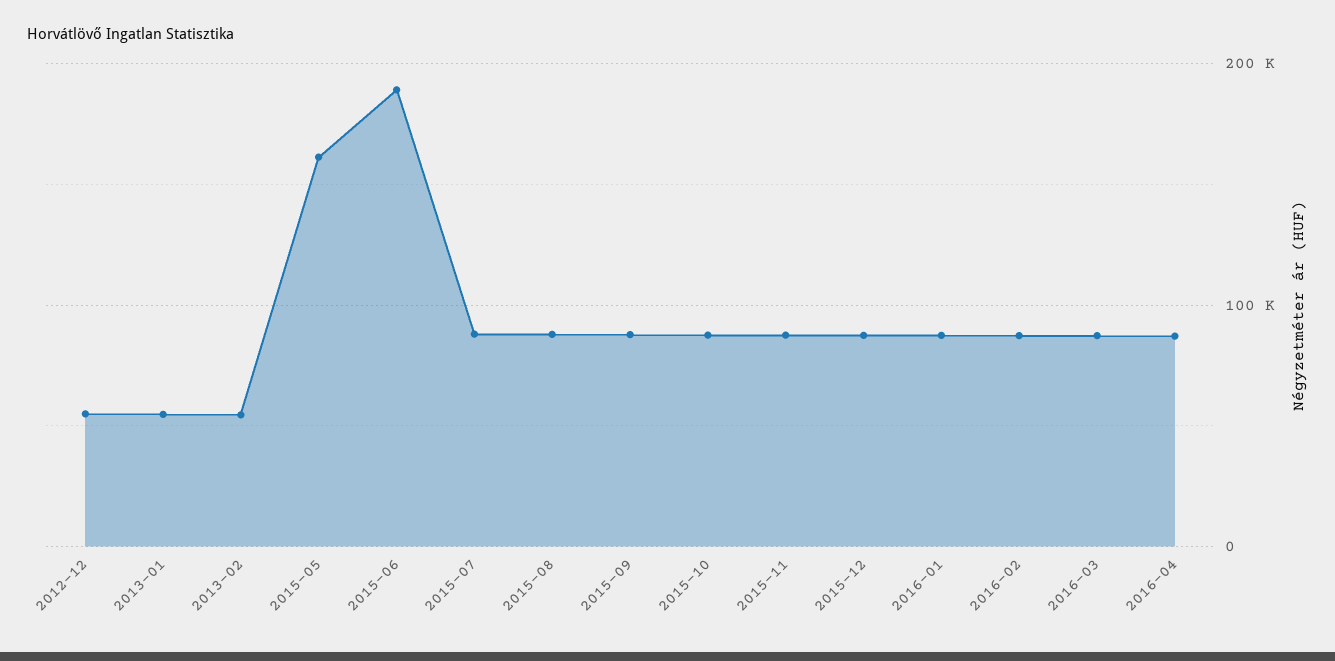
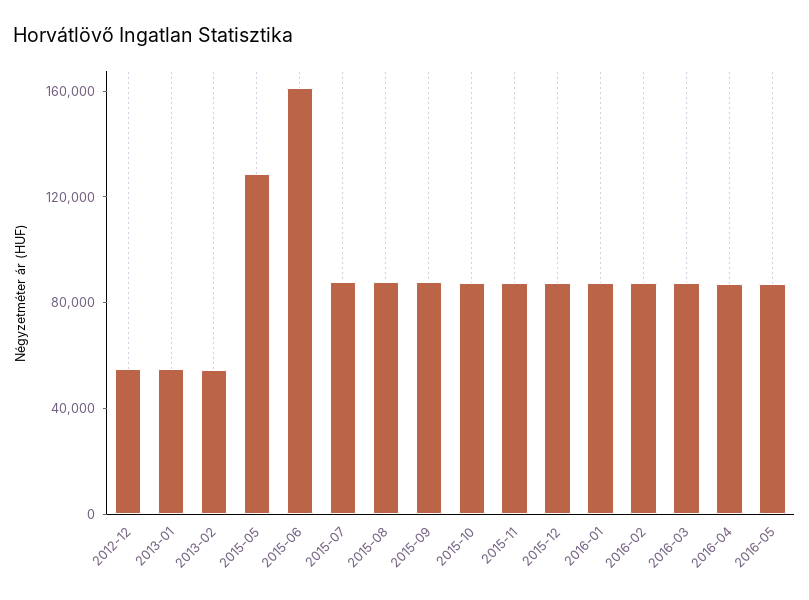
2015-05: 160000 -> 130000
2015-06: 190000 -> 160000
2016-05: none -> 90000

